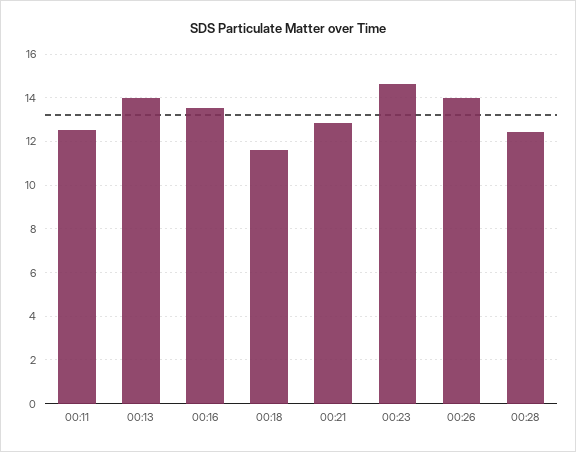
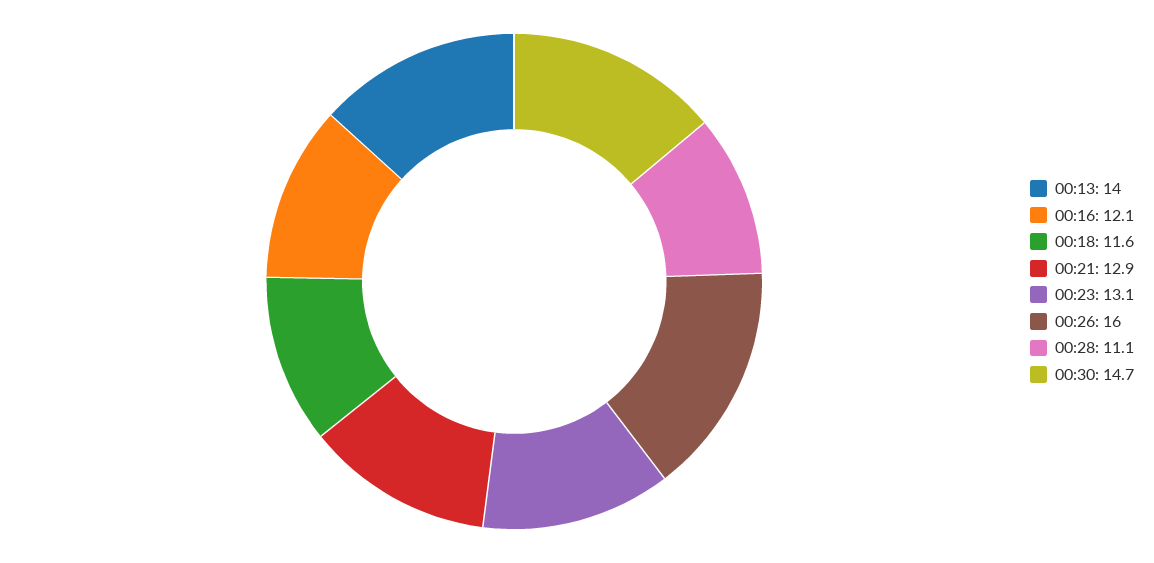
00:11: 12.5 -> none
00:16: 13.5 -> 12.1
00:23: 14.5 -> 13.1
00:26: 14 -> 16
00:28: 12.5 -> 11.1
00:30: none -> 14.7

